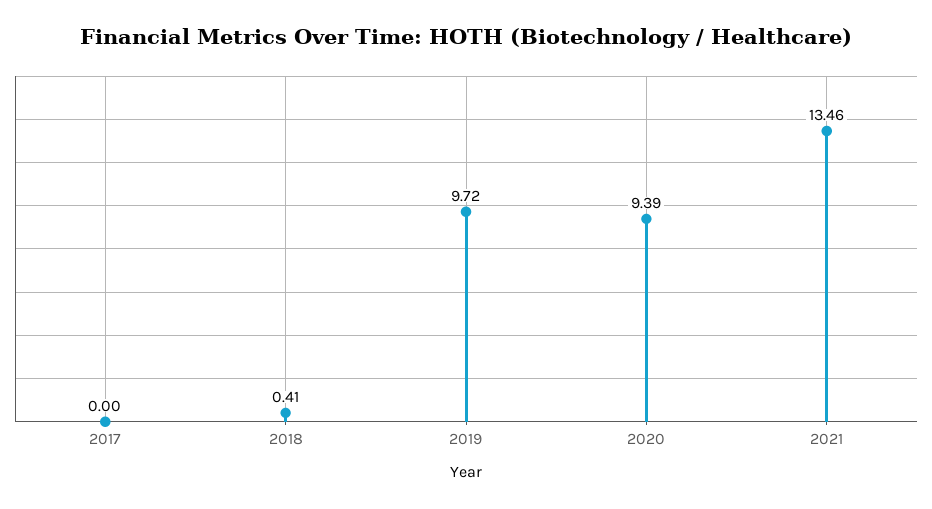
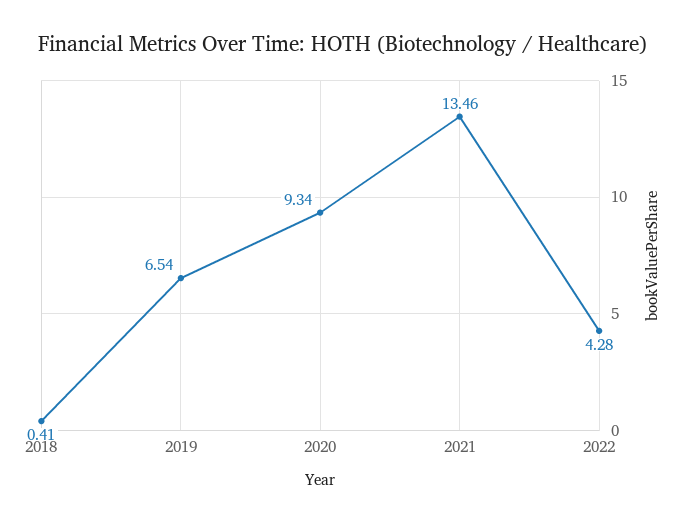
2017: 0 -> none
2019: 9.72 -> 6.54
2020: 9.39 -> 9.34
2022: none -> 4.28

